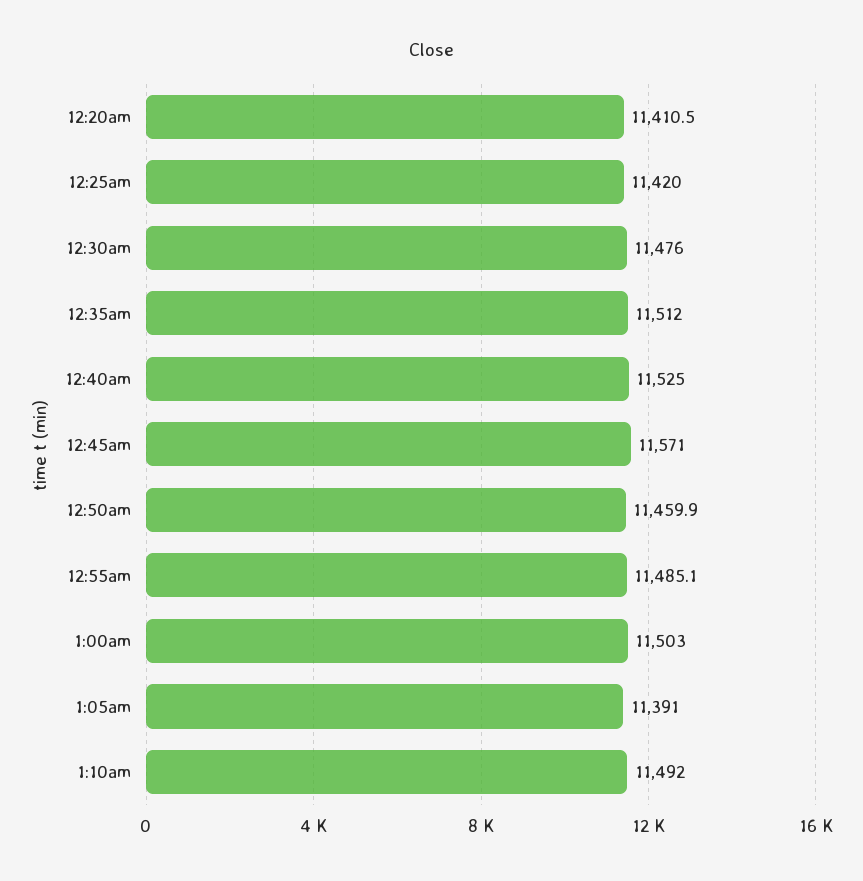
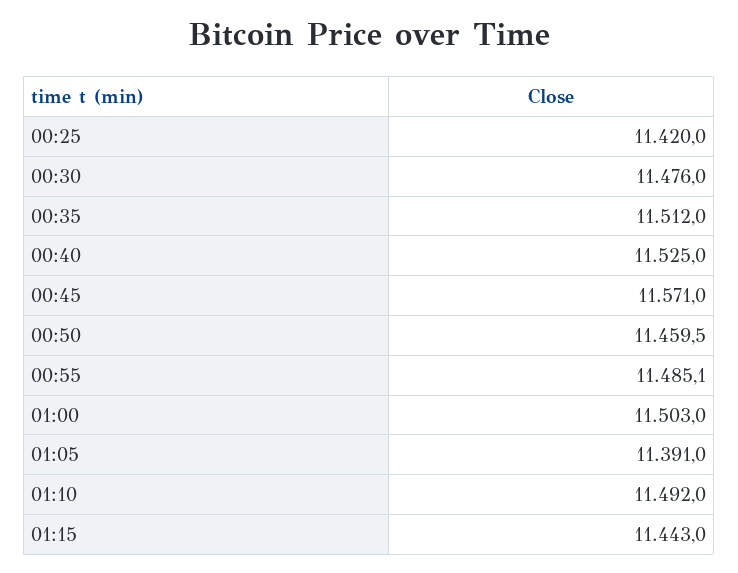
12:20am: 11410.5 -> none
12:50am: 11459.9 -> 11459.5
01:15: none -> 11443

